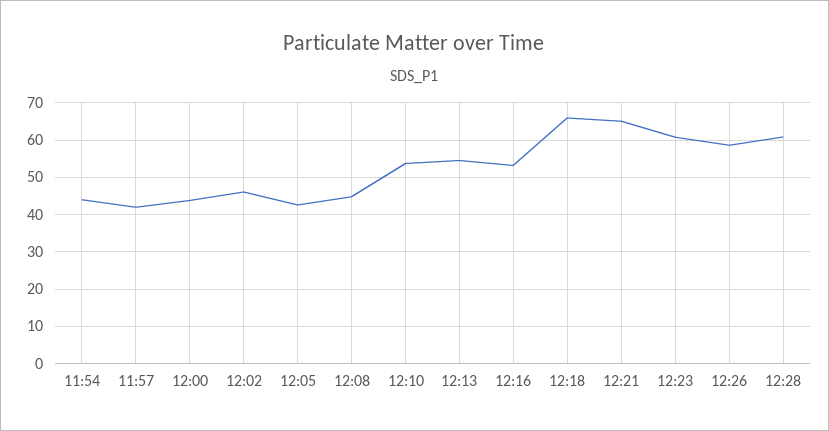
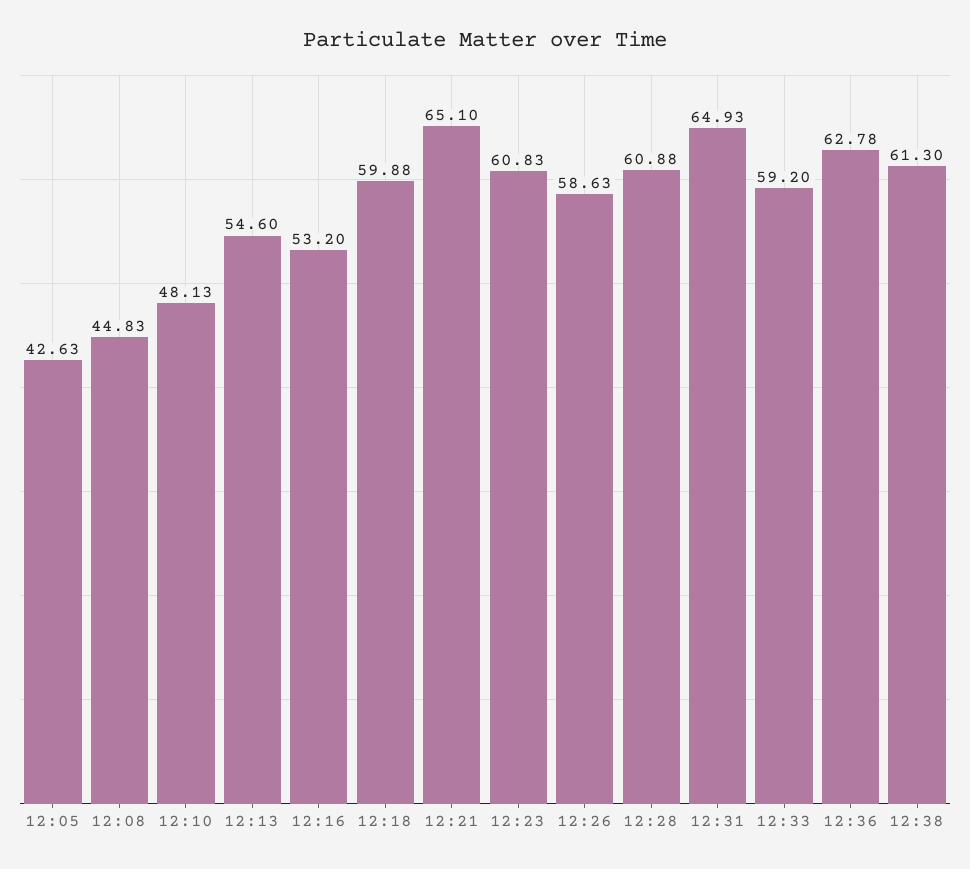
11:54: 44 -> none
11:57: 42 -> none
12:00: 44 -> none
12:02: 46 -> none
12:10: 54 -> 48.13
12:18: 66 -> 59.88
12:31: none -> 64.93
12:33: none -> 59.2
12:36: none -> 62.78
12:38: none -> 61.3

